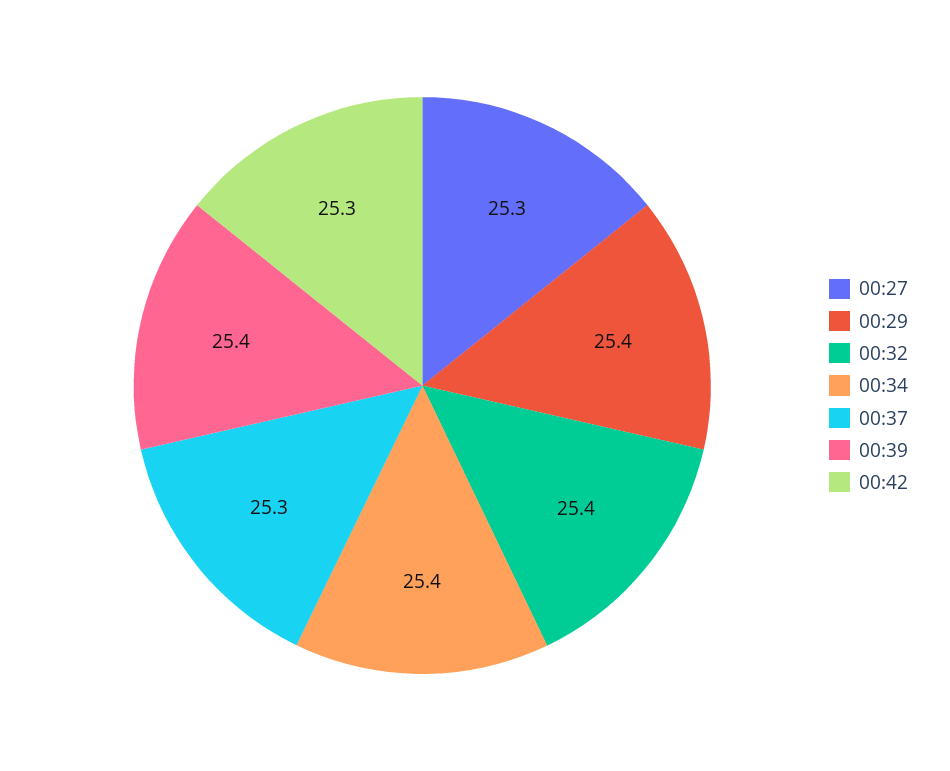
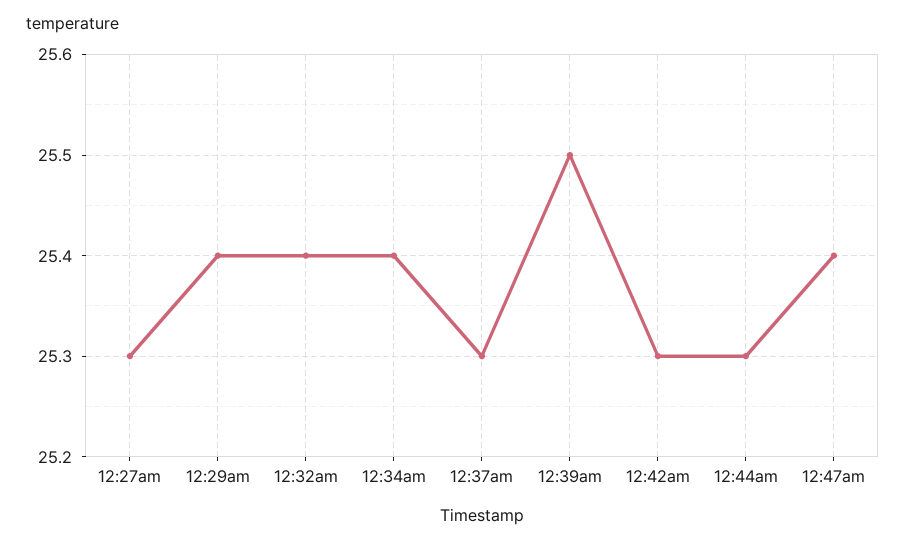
00:39: 25.4 -> 25.5
12:44am: none -> 25.3
12:47am: none -> 25.4

